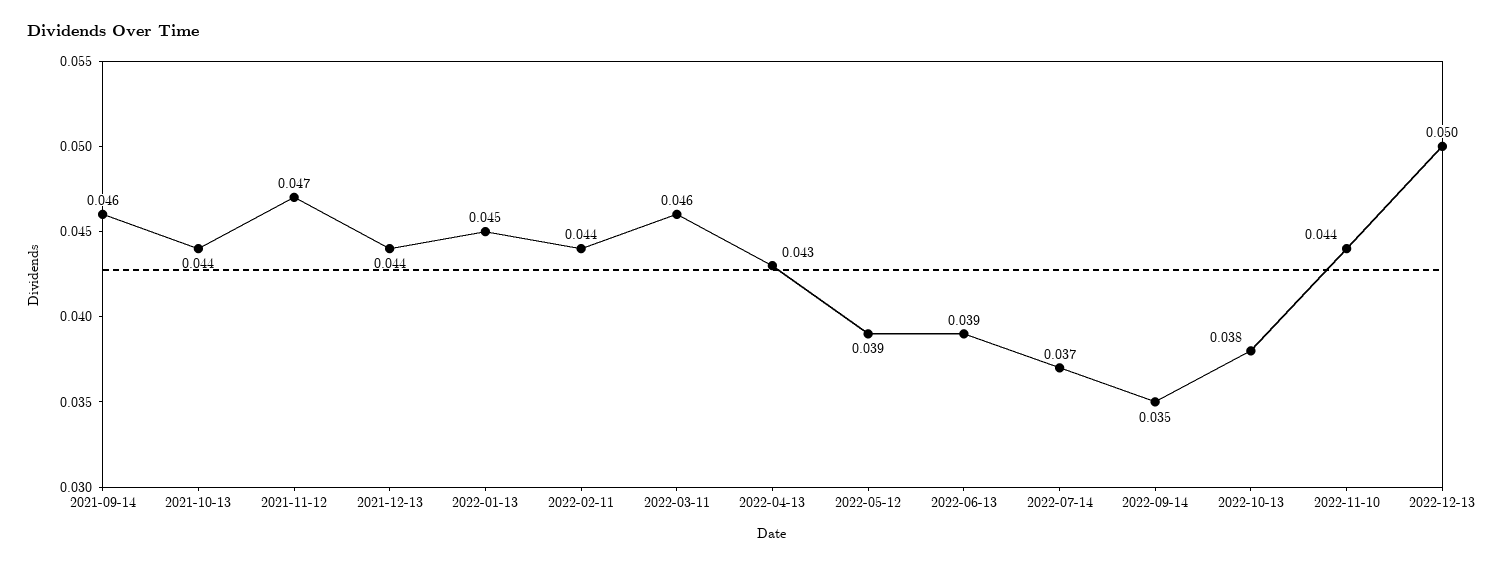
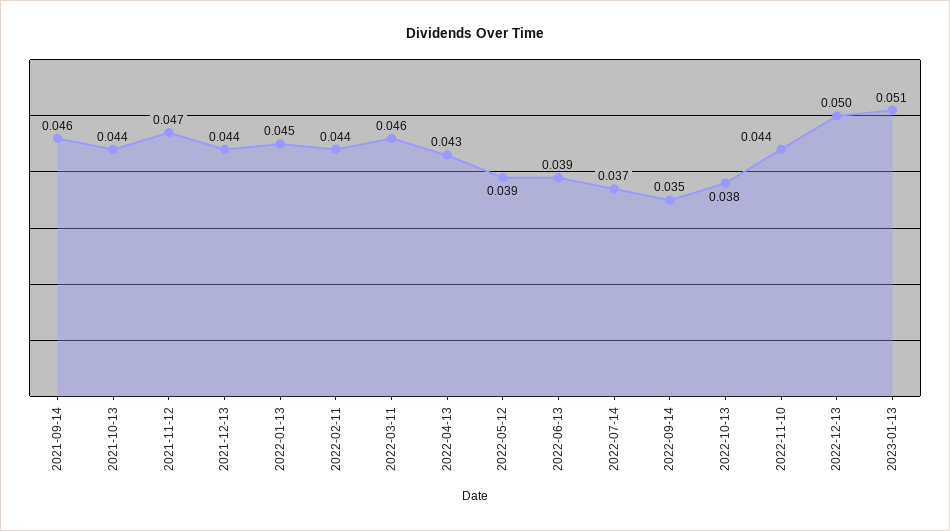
2023-01-13: none -> 0.051

